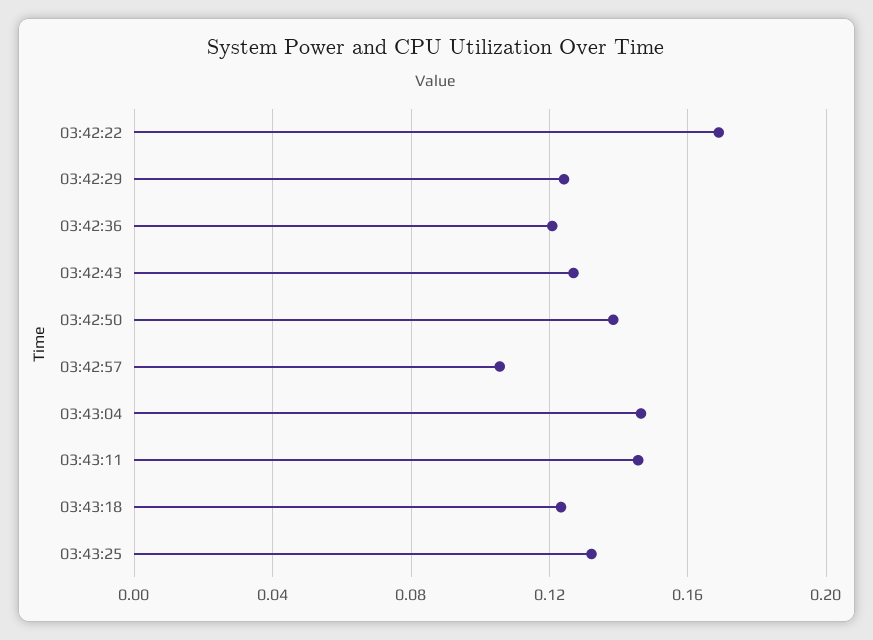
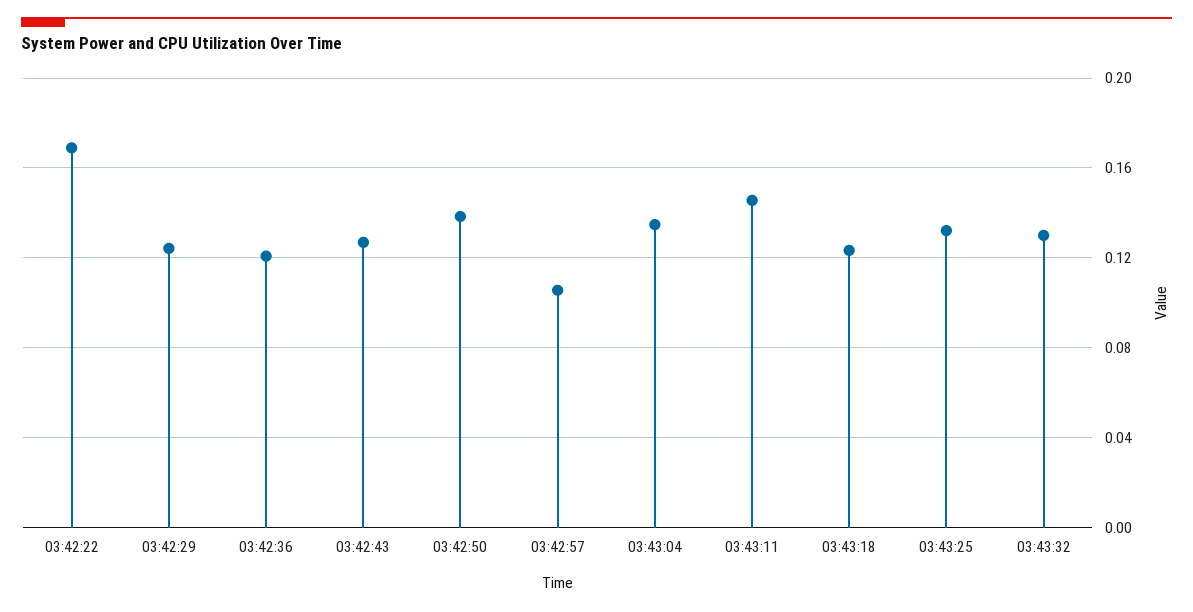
03:43:04: 0.145 -> 0.135
03:43:32: none -> 0.13

